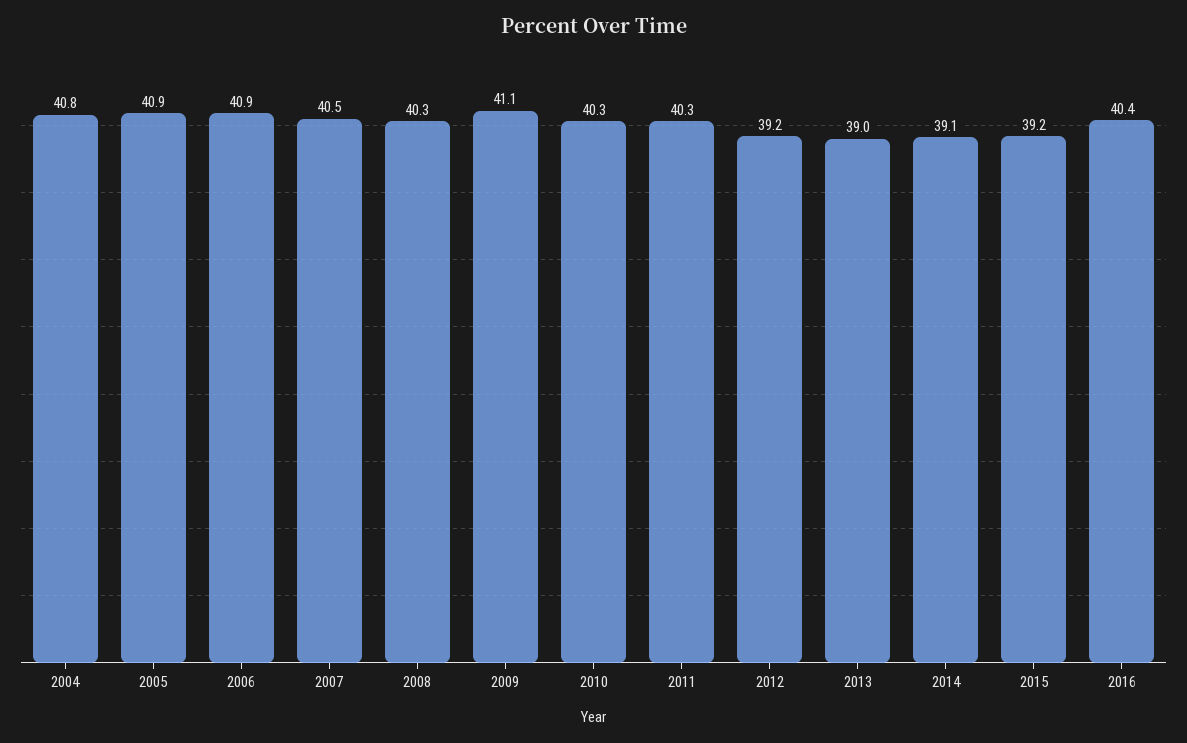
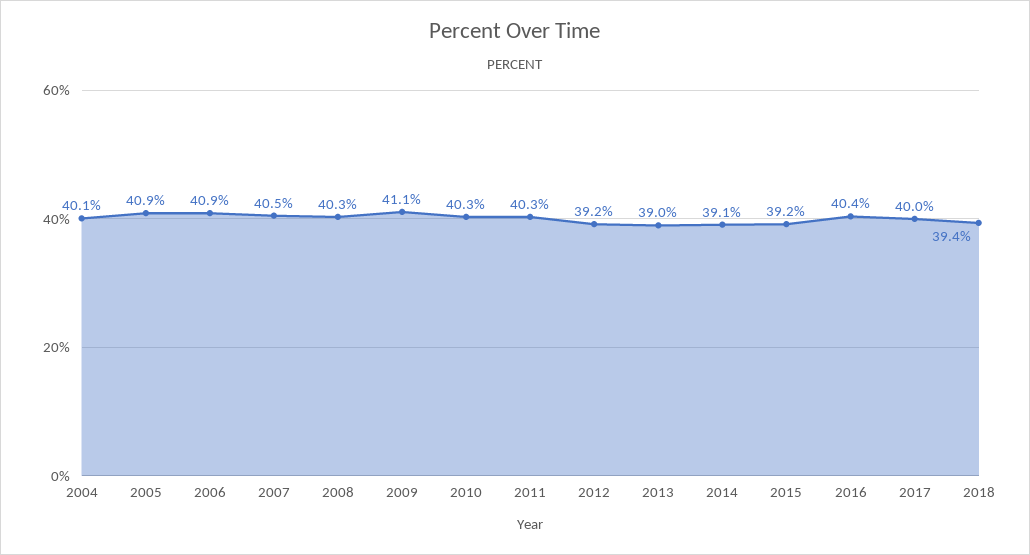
2004: 40.8 -> 40.1
2017: none -> 40
2018: none -> 39.4

